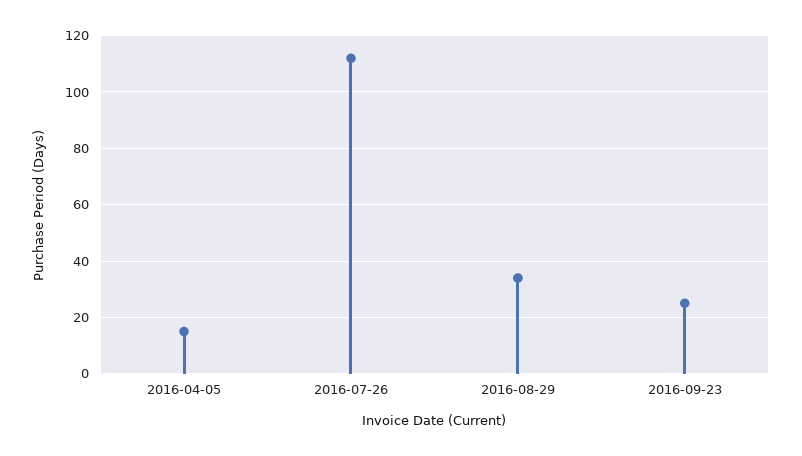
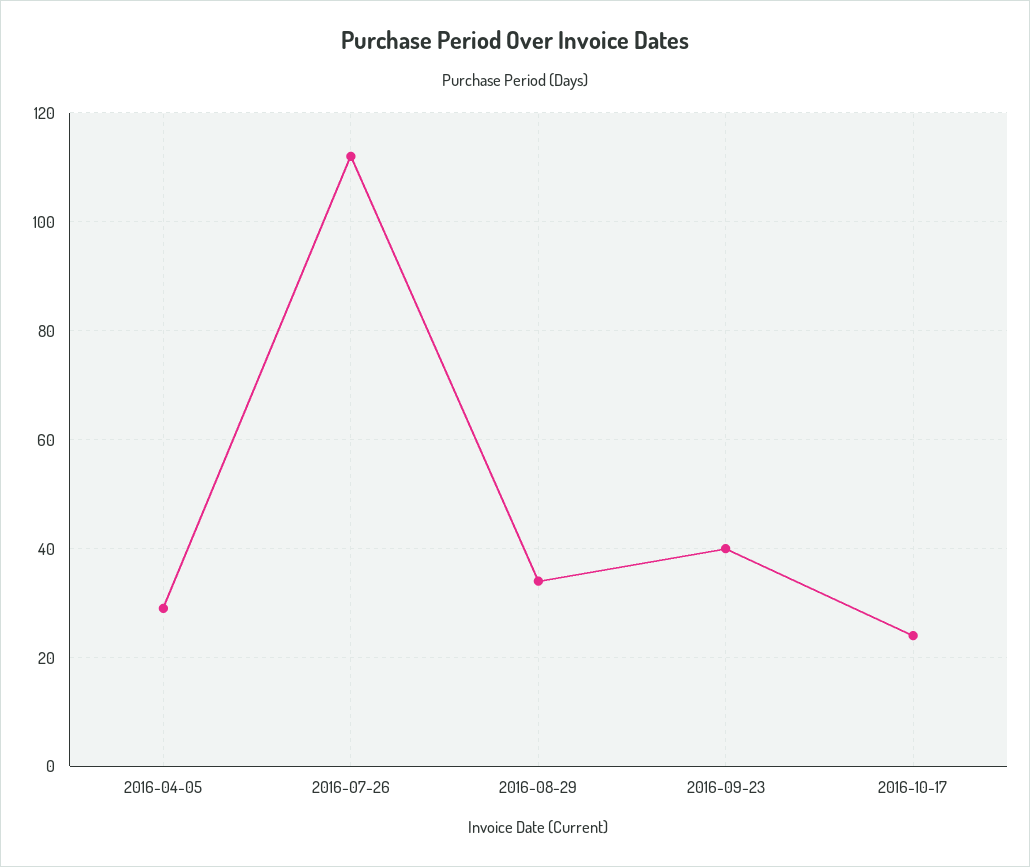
2016-04-05: 15 -> 30
2016-09-23: 25 -> 40
2016-10-17: none -> 25

